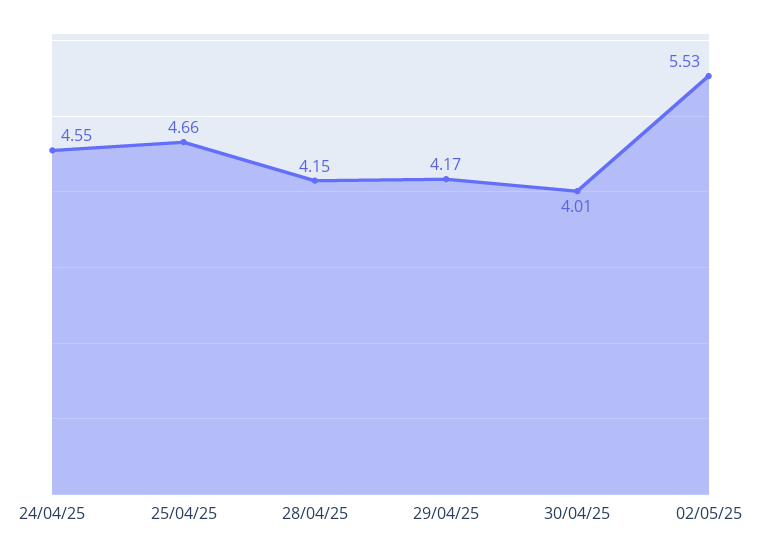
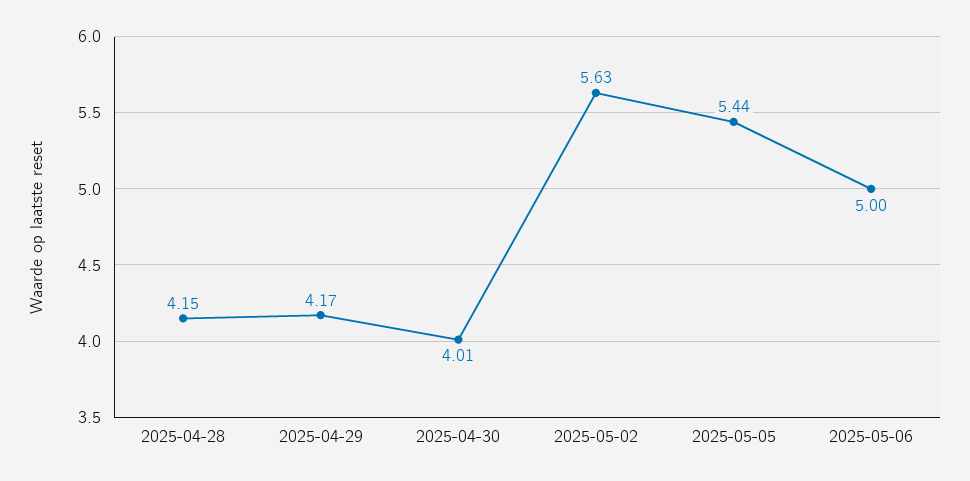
24/04/25: 4.55 -> none
25/04/25: 4.66 -> none
02/05/25: 5.53 -> 5.63
2025-05-05: none -> 5.44
2025-05-06: none -> 5

